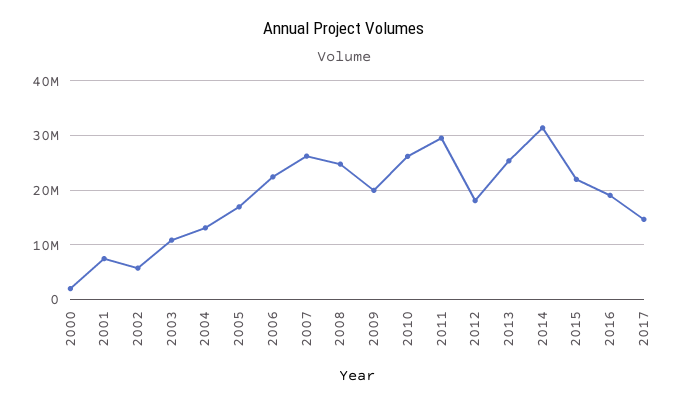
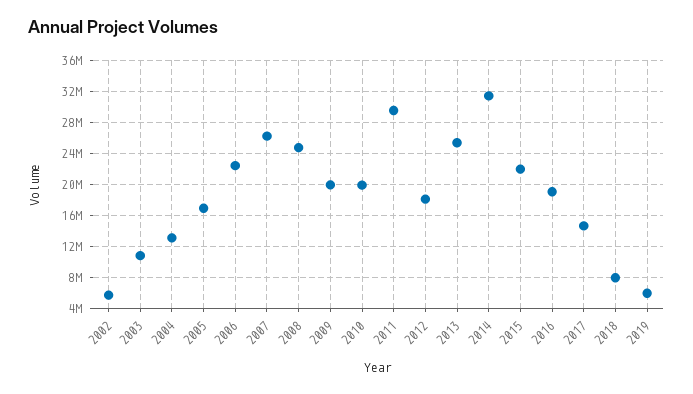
2000: 2000000 -> none
2001: 8000000 -> none
2010: 26000000 -> 20000000
2018: none -> 8000000
2019: none -> 6000000

